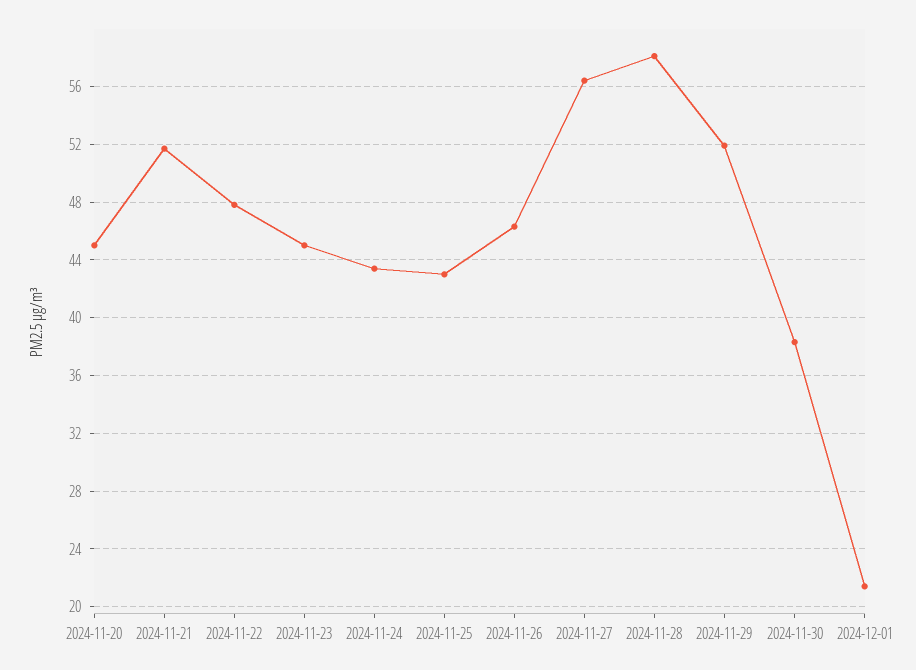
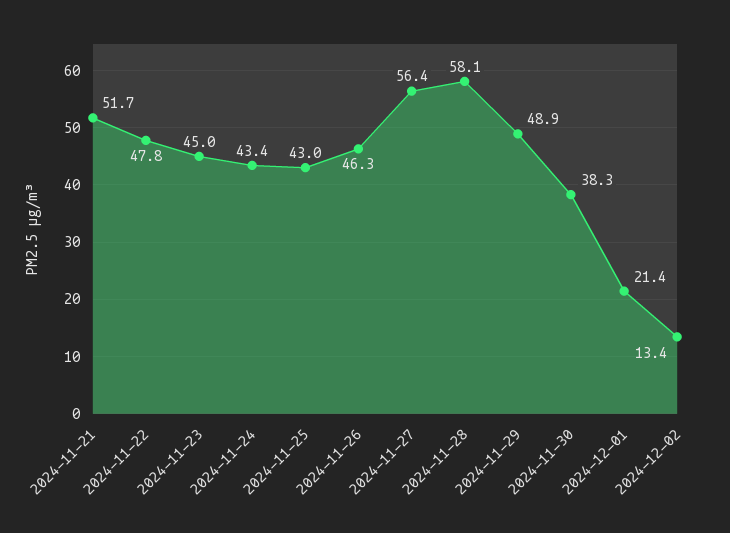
2024-11-20: 45 -> none
2024-11-29: 52 -> 48.9
2024-12-02: none -> 13.4

